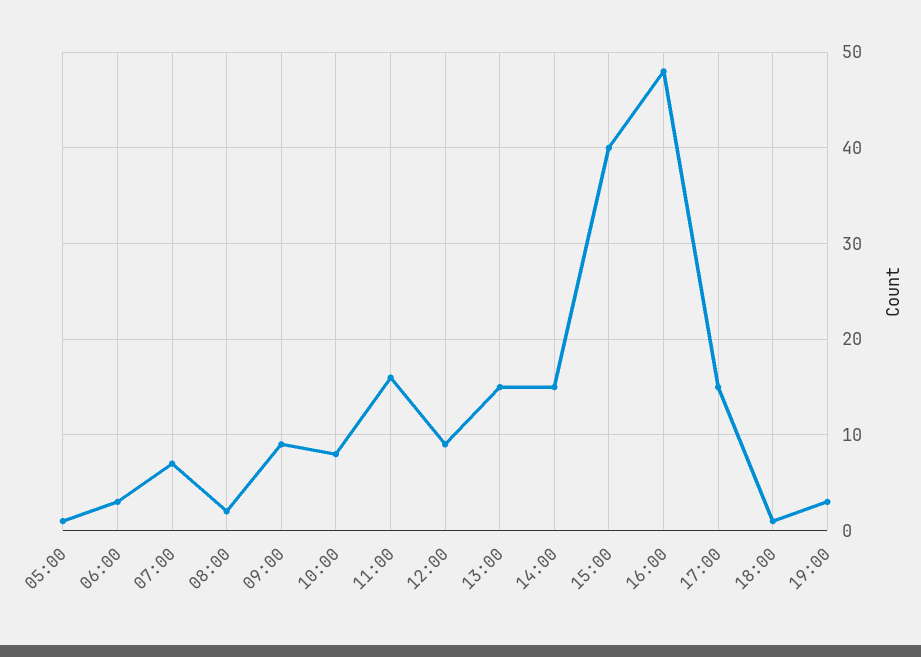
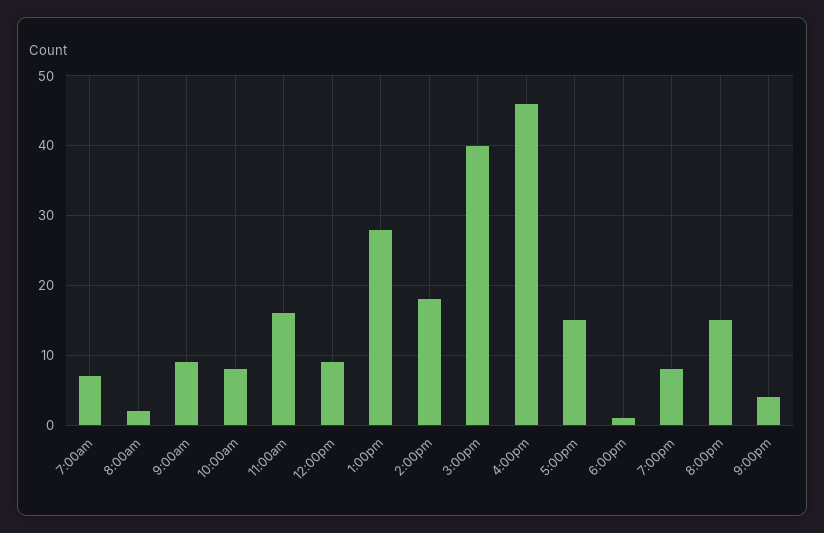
05:00: 1 -> none
06:00: 3 -> none
13:00: 15 -> 28
14:00: 15 -> 18
16:00: 48 -> 46
19:00: 3 -> 8
8:00pm: none -> 15
9:00pm: none -> 4

